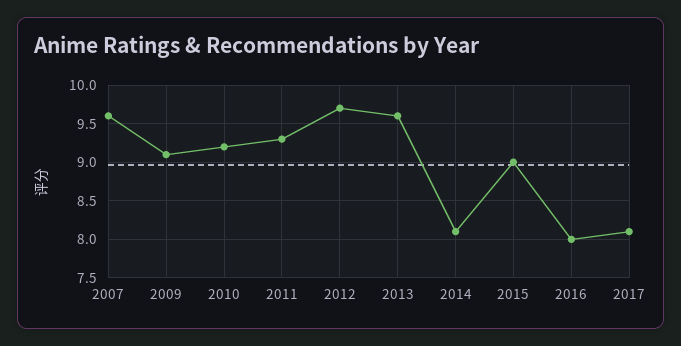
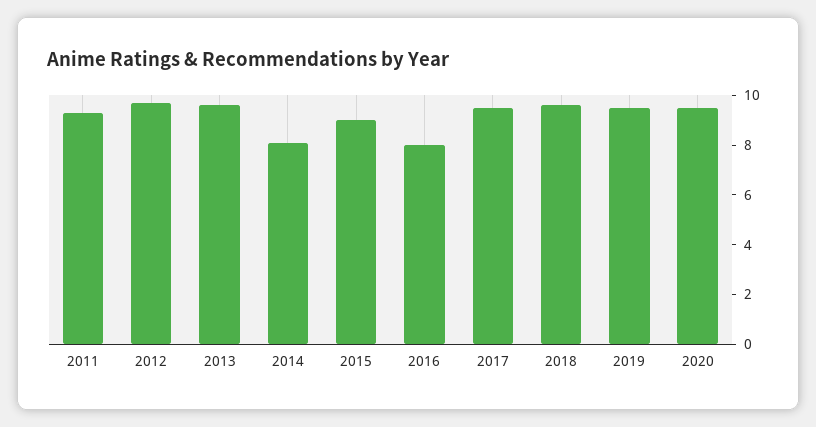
2007: 9.6 -> none
2009: 9.1 -> none
2010: 9.2 -> none
2017: 8.1 -> 9.5
2018: none -> 9.5
2019: none -> 9.5
2020: none -> 9.5

